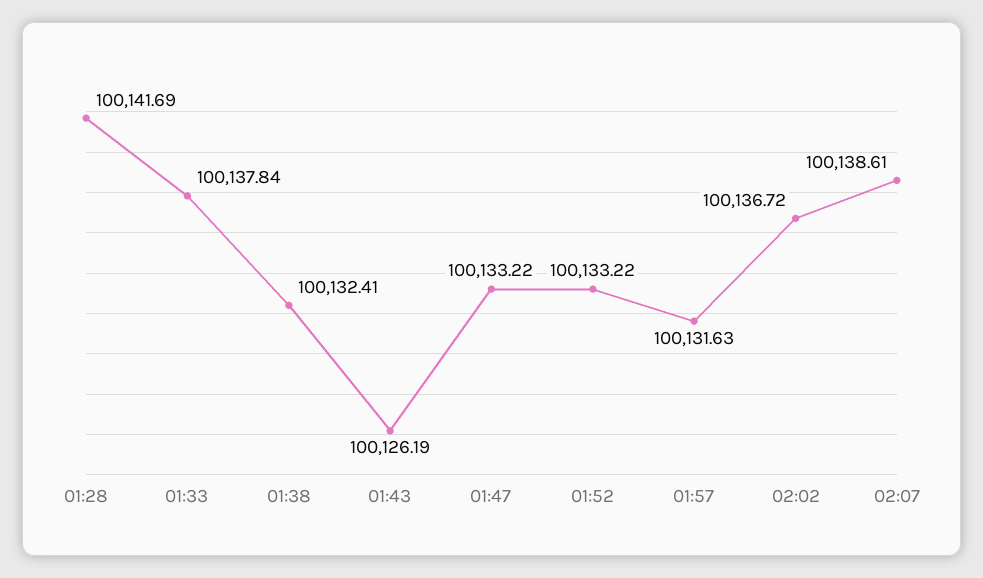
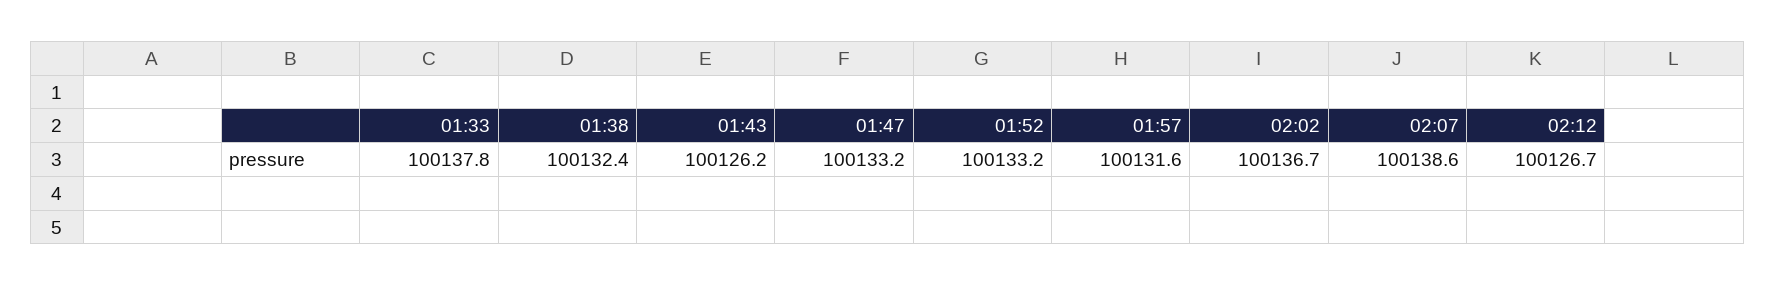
01:28: 100141.69 -> none
02:12: none -> 100126.7

